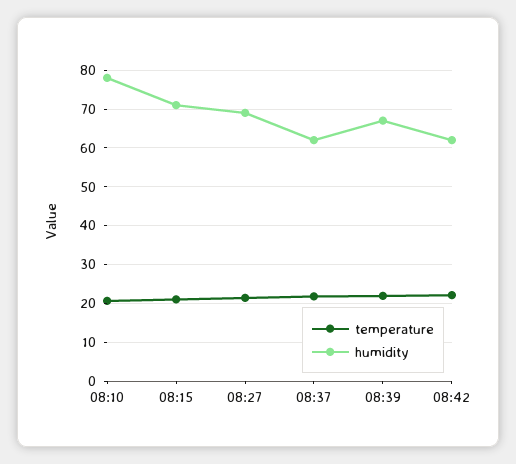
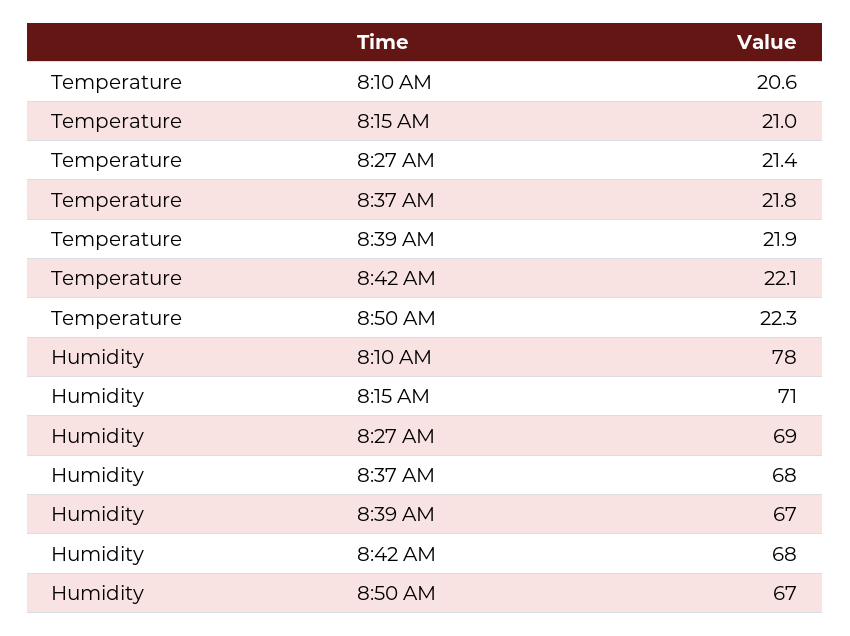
humidity, 08:37: 62 -> 68
humidity, 08:42: 62 -> 68
temperature, 8:50 AM: none -> 22.3
humidity, 8:50 AM: none -> 67

